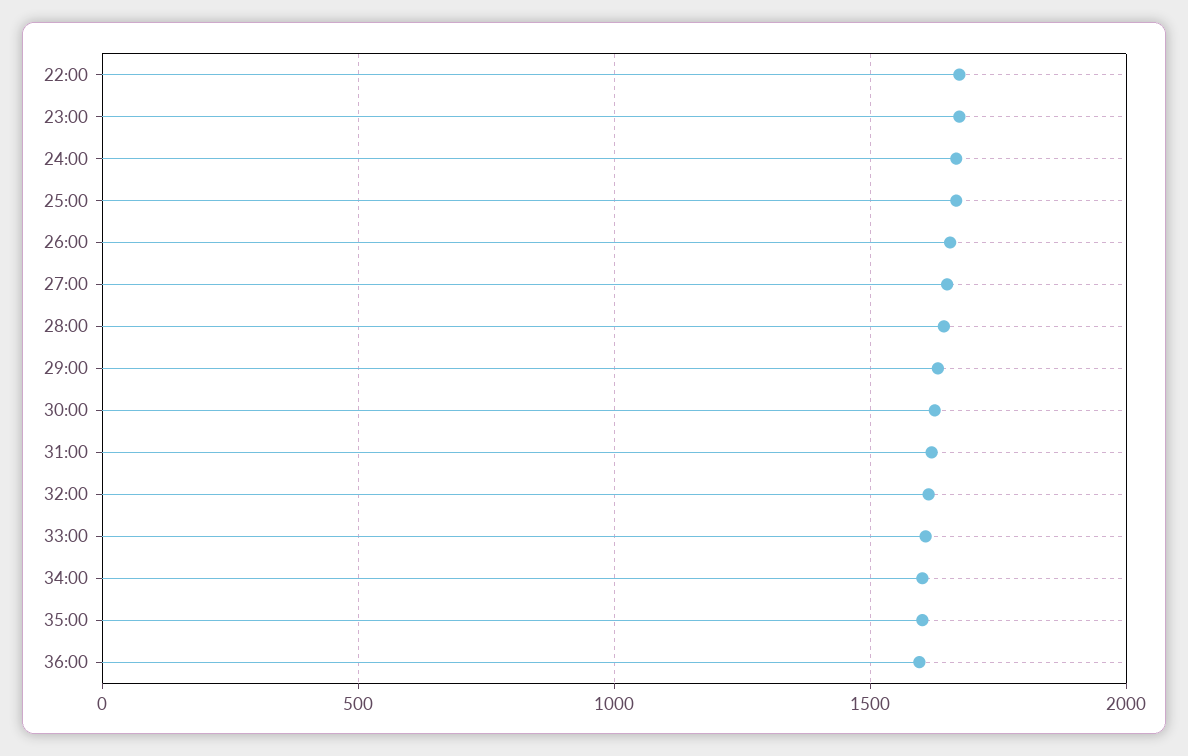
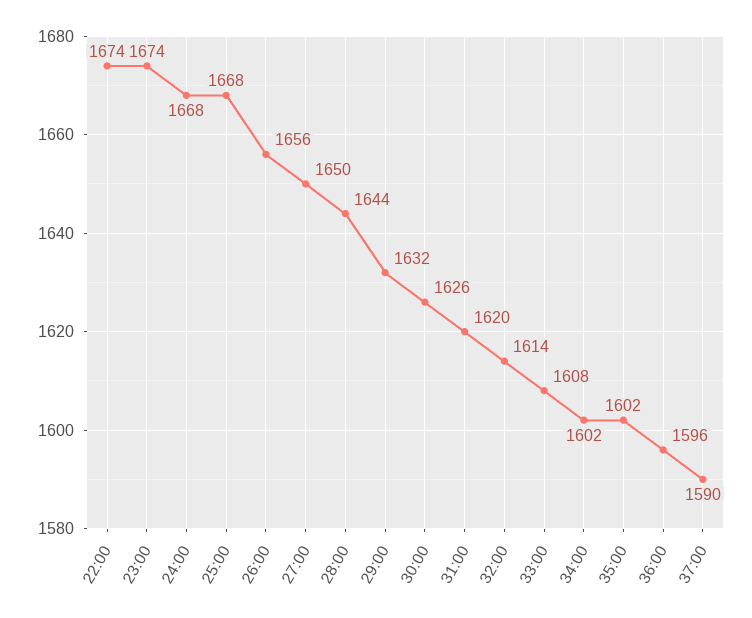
37:00: none -> 1590

